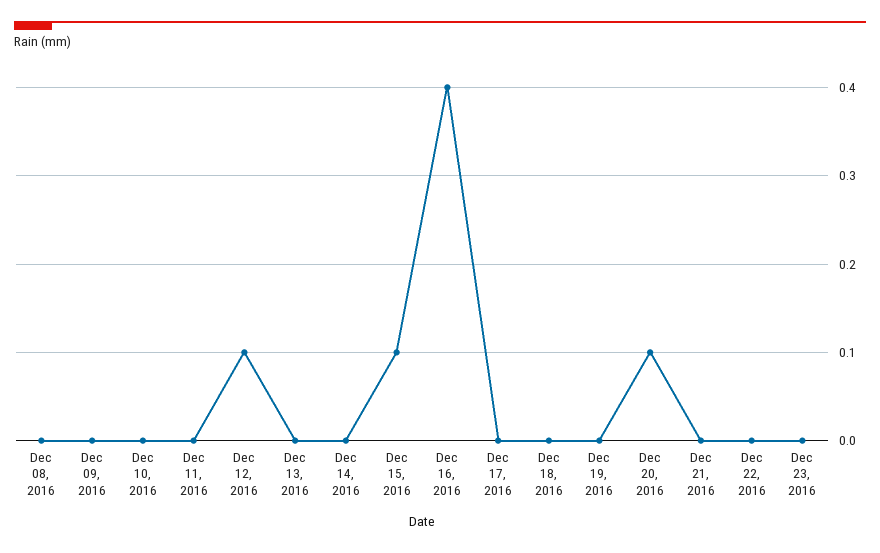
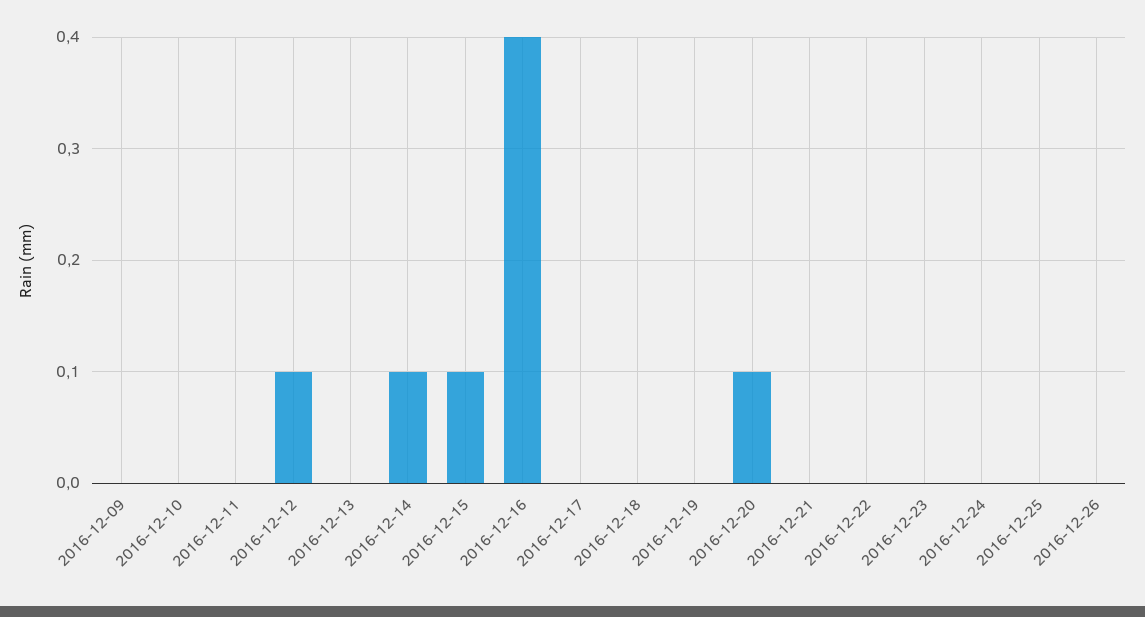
Dec 08, 2016: 0 -> none
Dec 14, 2016: 0 -> 0.1
2016-12-24: none -> 0
2016-12-25: none -> 0
2016-12-26: none -> 0

